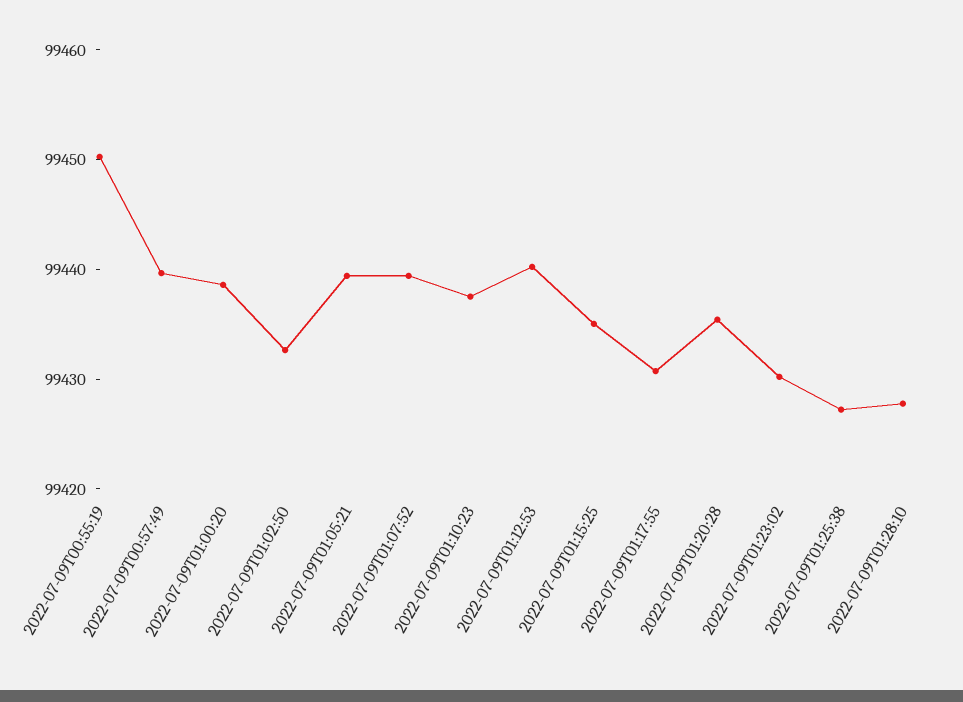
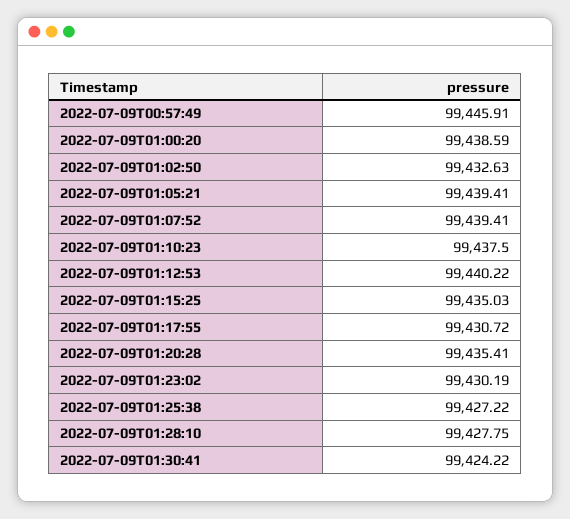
2022-07-09T00:55:19: 99450 -> none
2022-07-09T00:57:49: 99440 -> 99445.91
2022-07-09T01:30:41: none -> 99424.22

